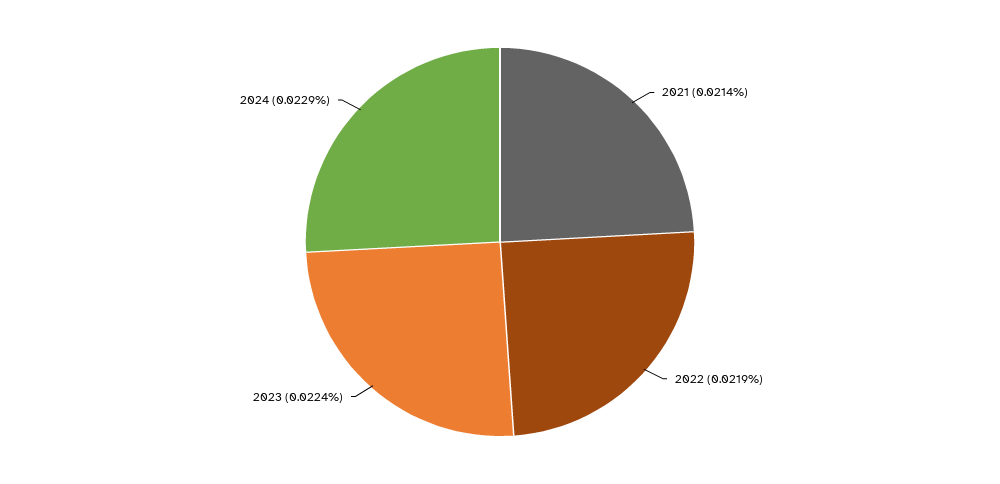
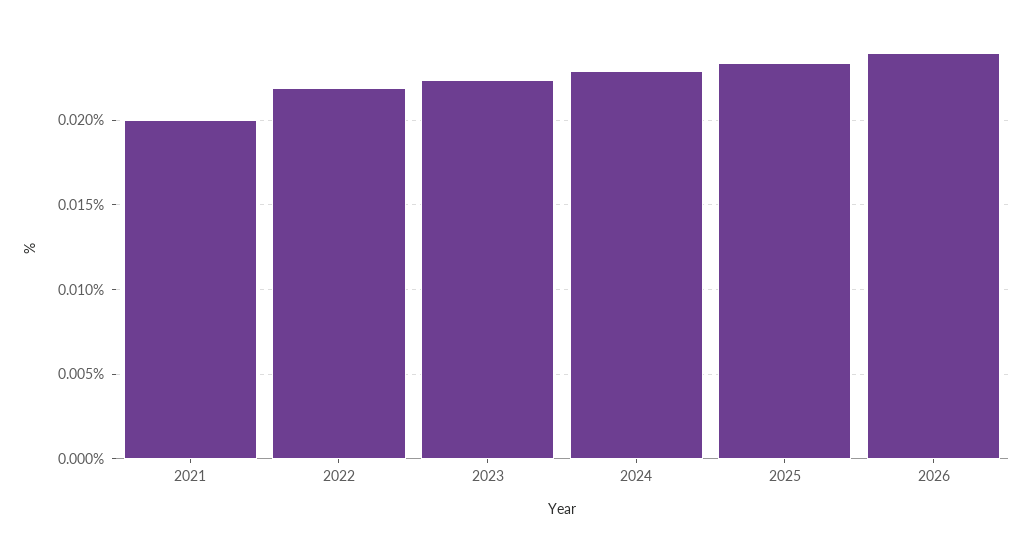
2021: 0.0214 -> 0.02
2025: none -> 0.0235
2026: none -> 0.024

